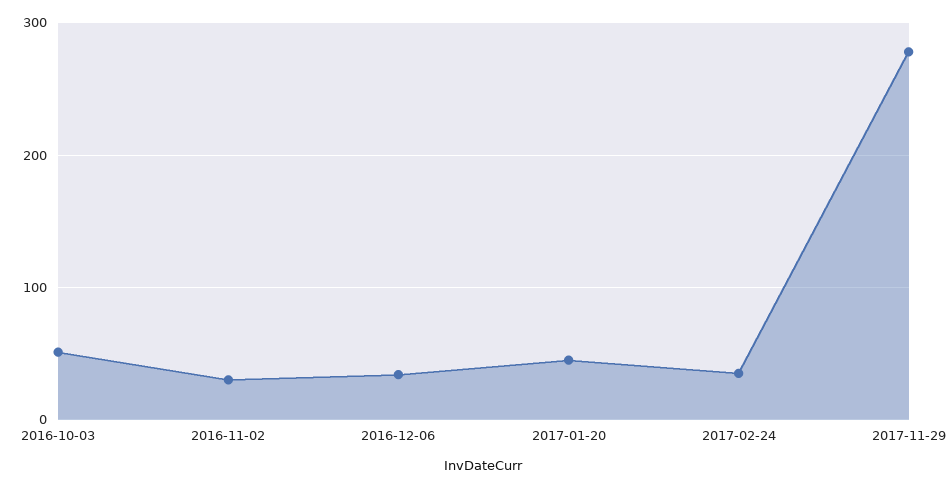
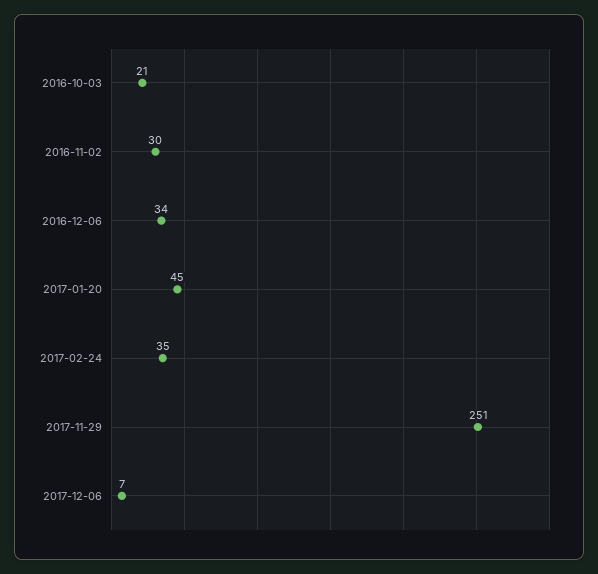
2016-10-03: 50 -> 21
2017-11-29: 280 -> 251
2017-12-06: none -> 7

